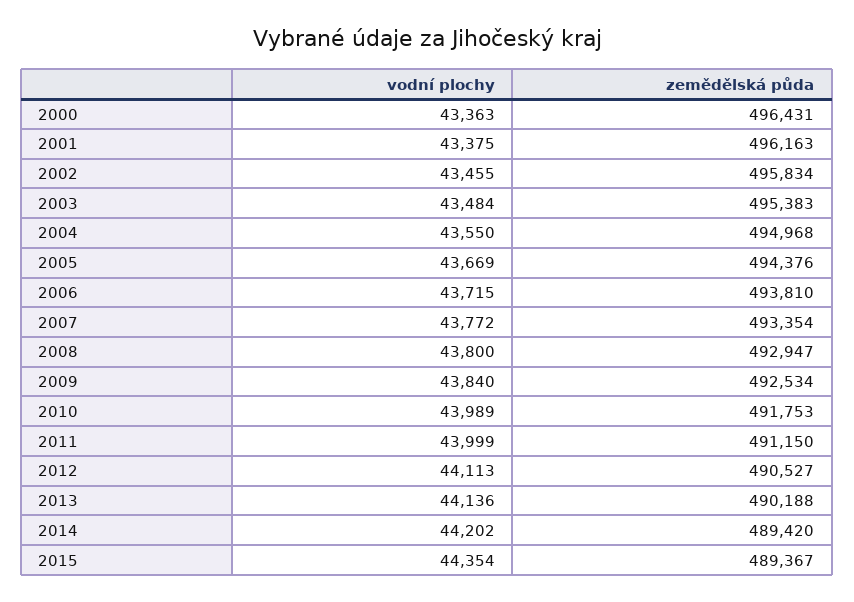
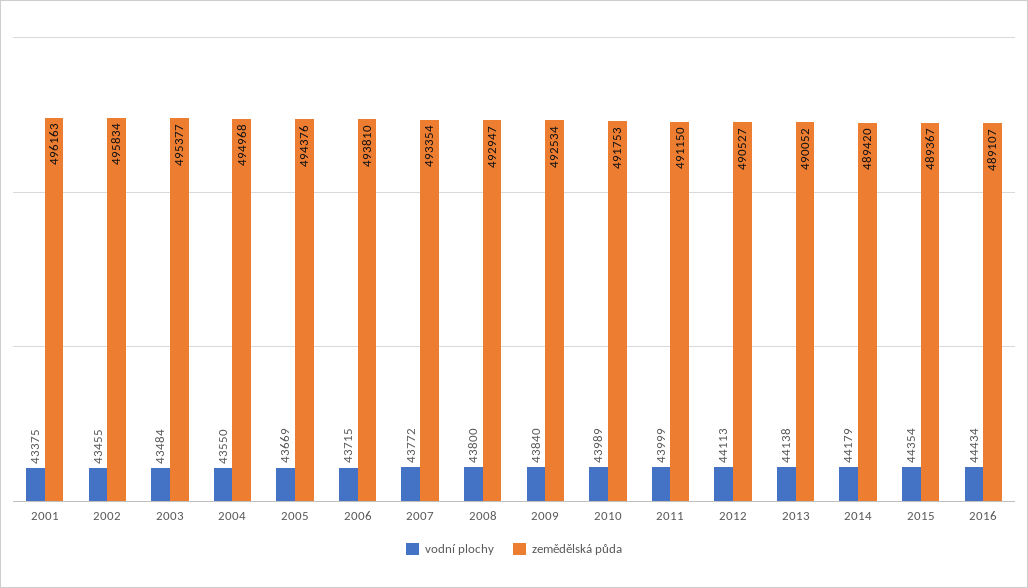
vodní plochy, 2000: 43363 -> none
zemědělská půda, 2000: 496431 -> none
zemědělská půda, 2003: 495383 -> 495377
vodní plochy, 2013: 44136 -> 44138
zemědělská půda, 2013: 490188 -> 490052
vodní plochy, 2014: 44202 -> 44179
vodní plochy, 2016: none -> 44434
zemědělská půda, 2016: none -> 489107

